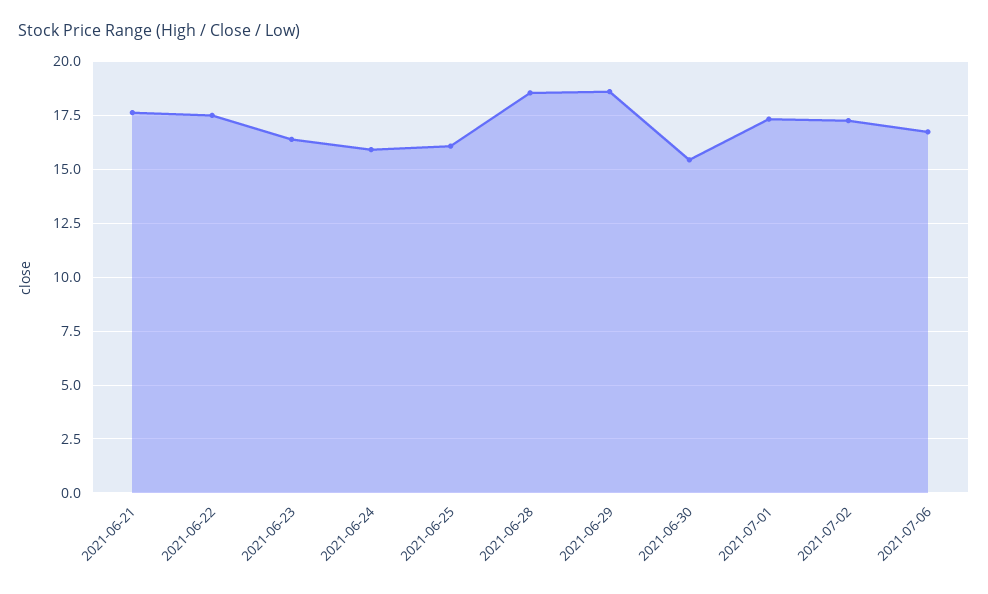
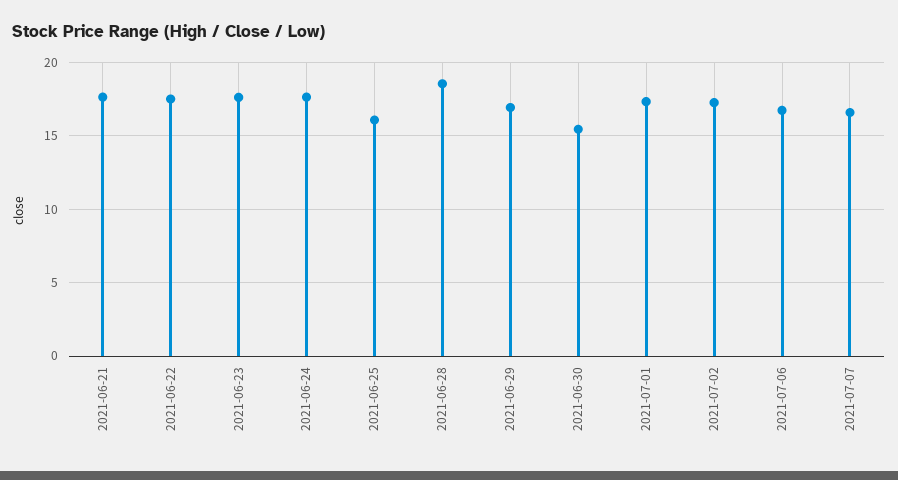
2021-06-23: 16.5 -> 17.5
2021-06-24: 16 -> 17.5
2021-06-29: 18.5 -> 17
2021-07-07: none -> 16.5

